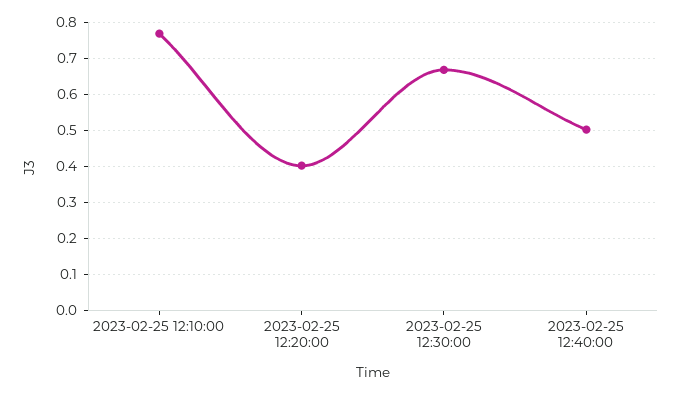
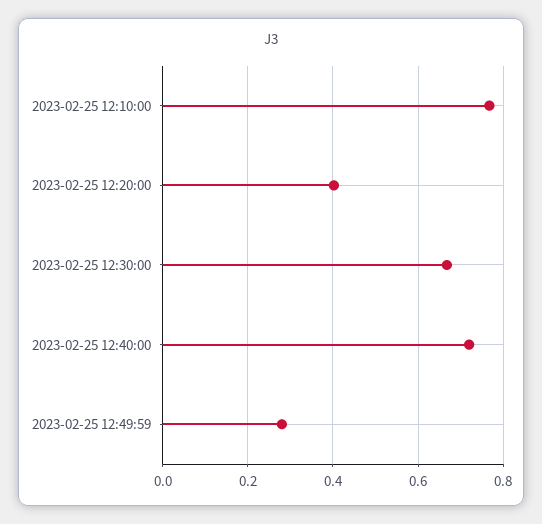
2023-02-25 12:40:00: 0.5 -> 0.72
2023-02-25 12:49:59: none -> 0.28

